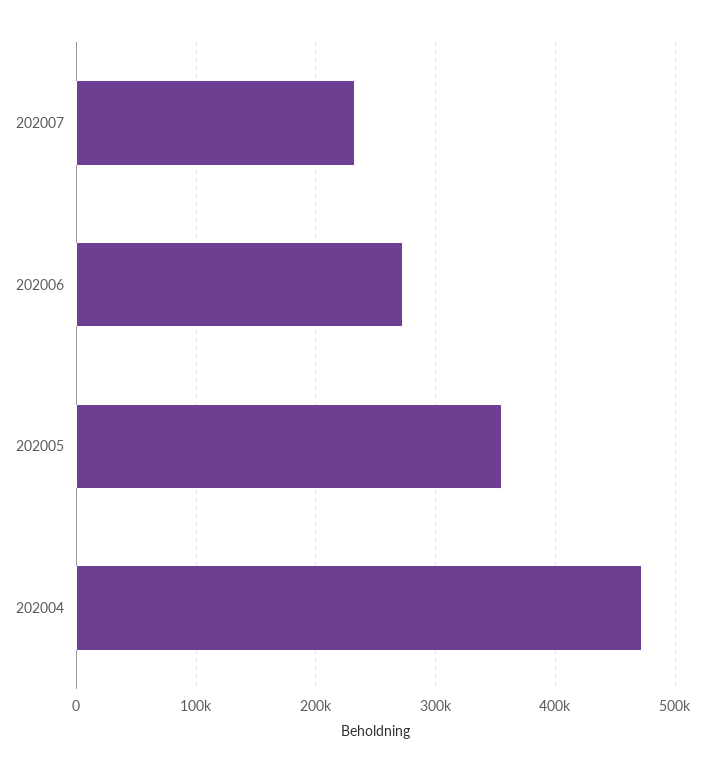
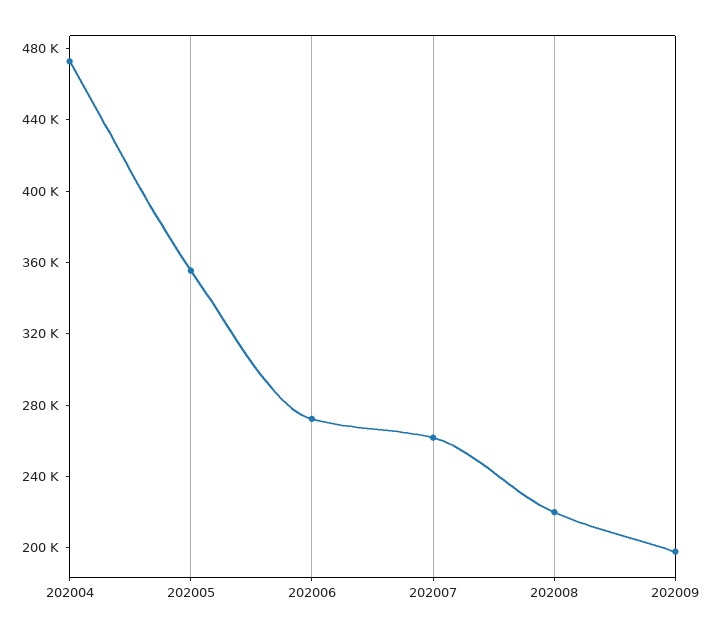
202007: 230000 -> 260000
202008: none -> 220000
202009: none -> 200000

